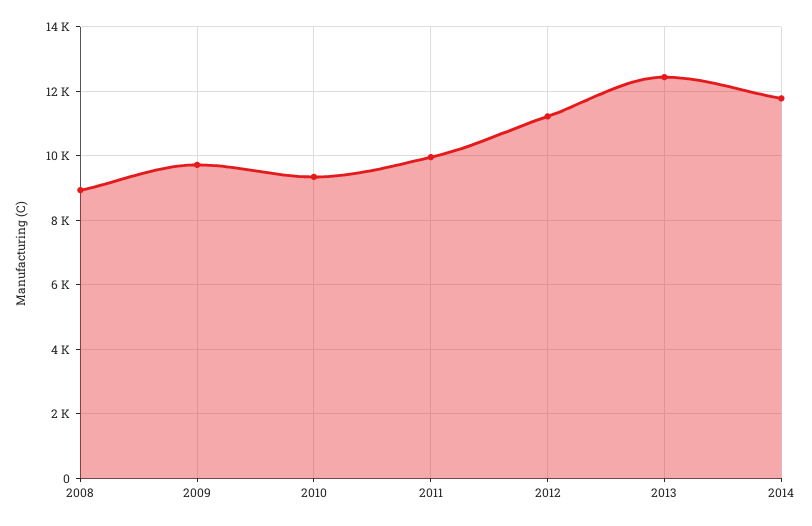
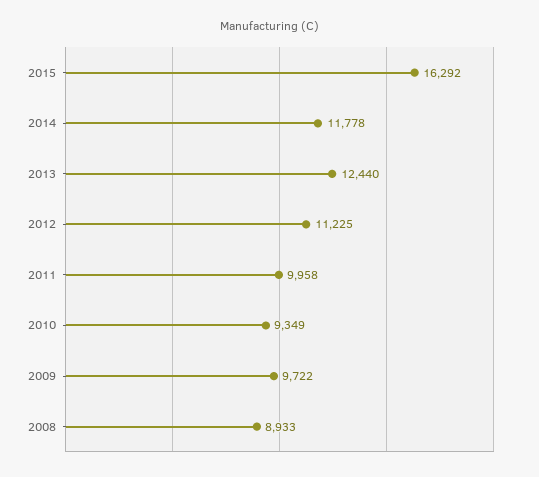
2015: none -> 16292

